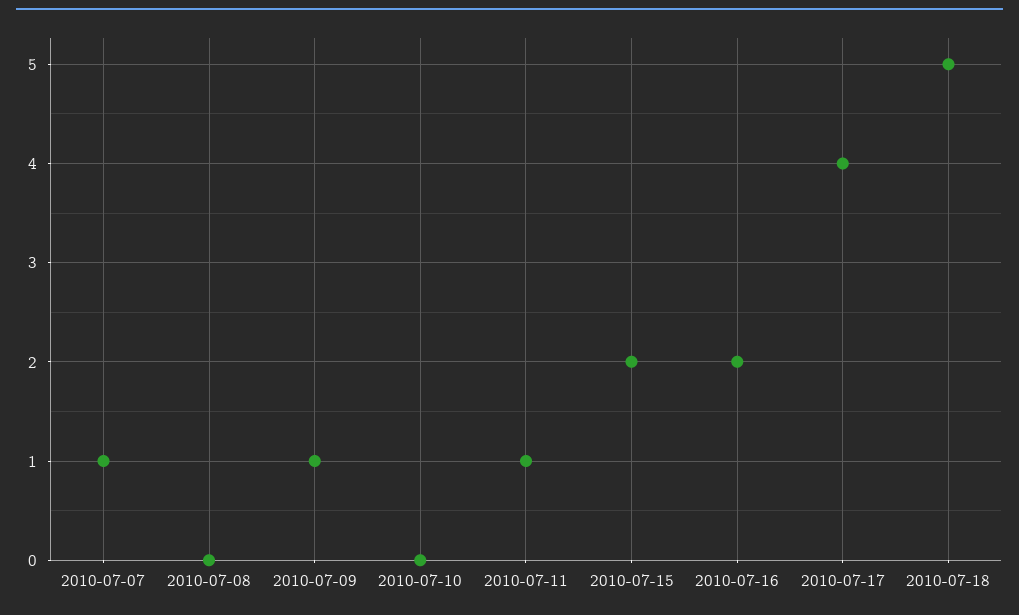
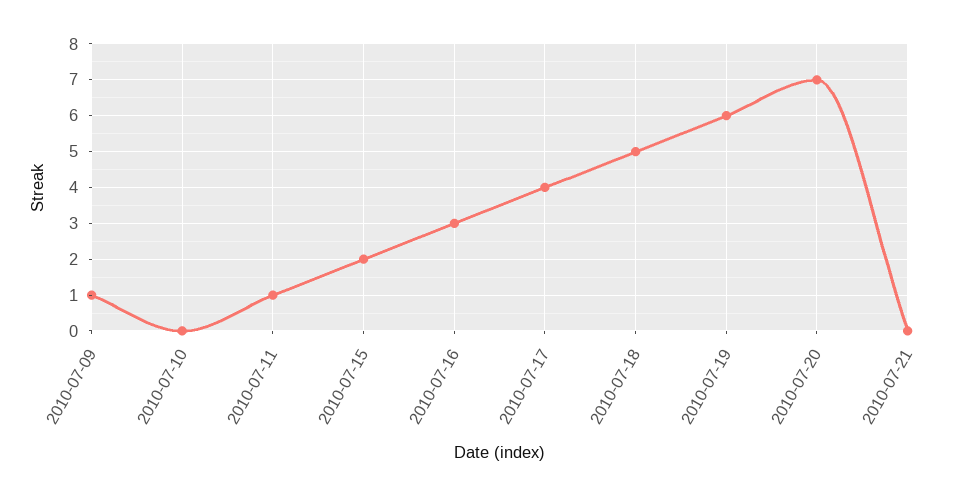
2010-07-07: 1 -> none
2010-07-08: 0 -> none
2010-07-16: 2 -> 3
2010-07-19: none -> 6
2010-07-20: none -> 7
2010-07-21: none -> 0

